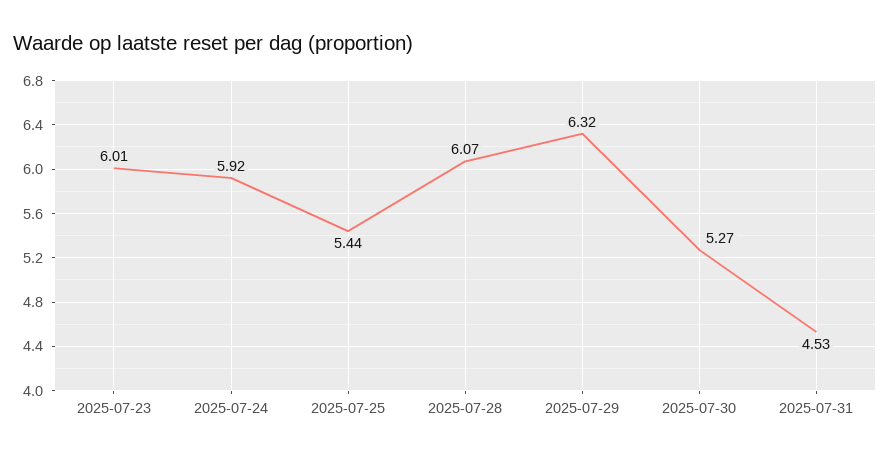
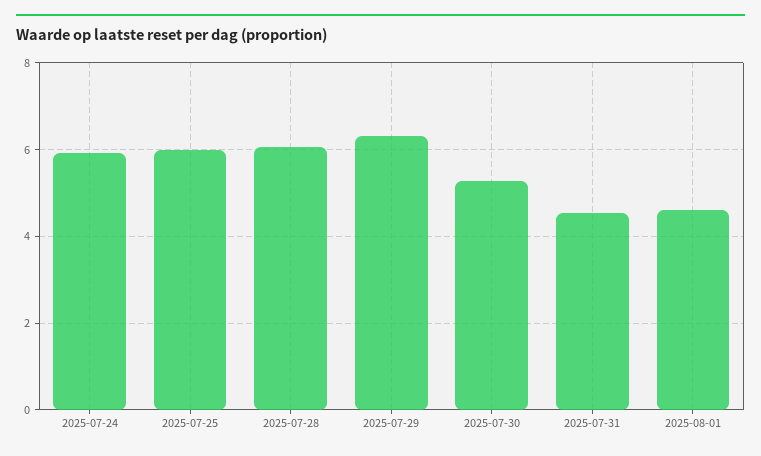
2025-07-23: 6.01 -> none
2025-07-25: 5.44 -> 6
2025-08-01: none -> 4.6

